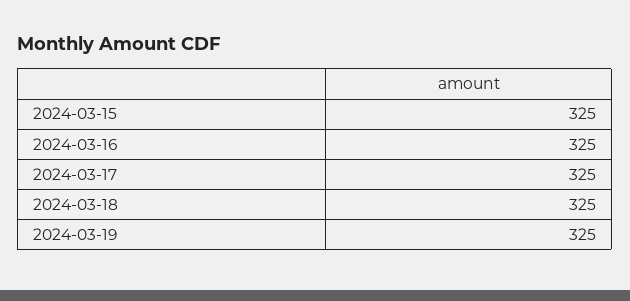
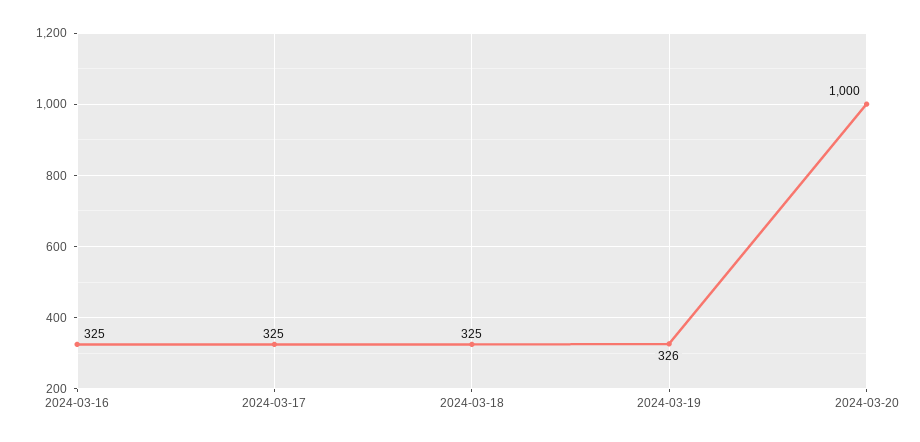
2024-03-15: 325 -> none
2024-03-19: 325 -> 326
2024-03-20: none -> 1000

